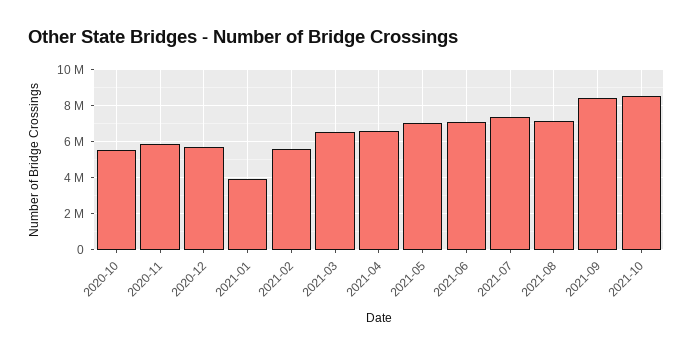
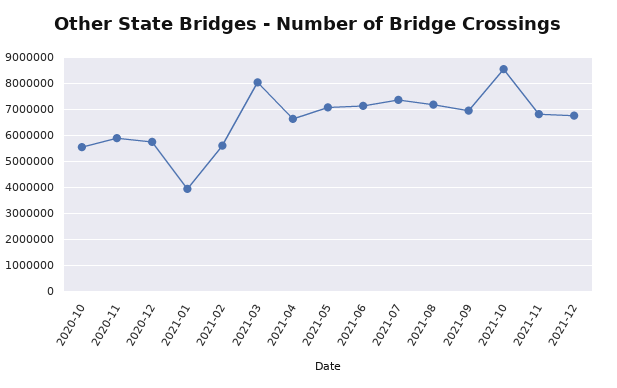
2021-03: 6500000 -> 8000000
2021-09: 8500000 -> 7000000
2021-11: none -> 6750000
2021-12: none -> 6750000

